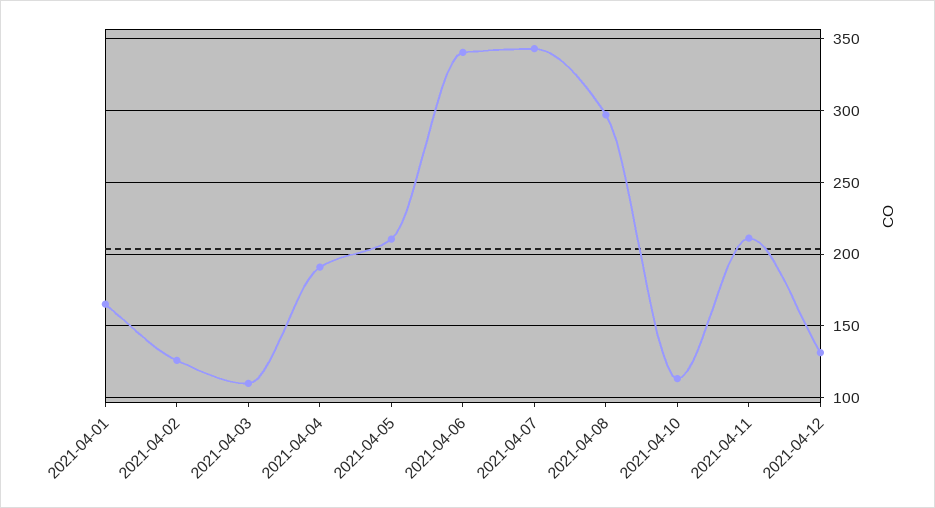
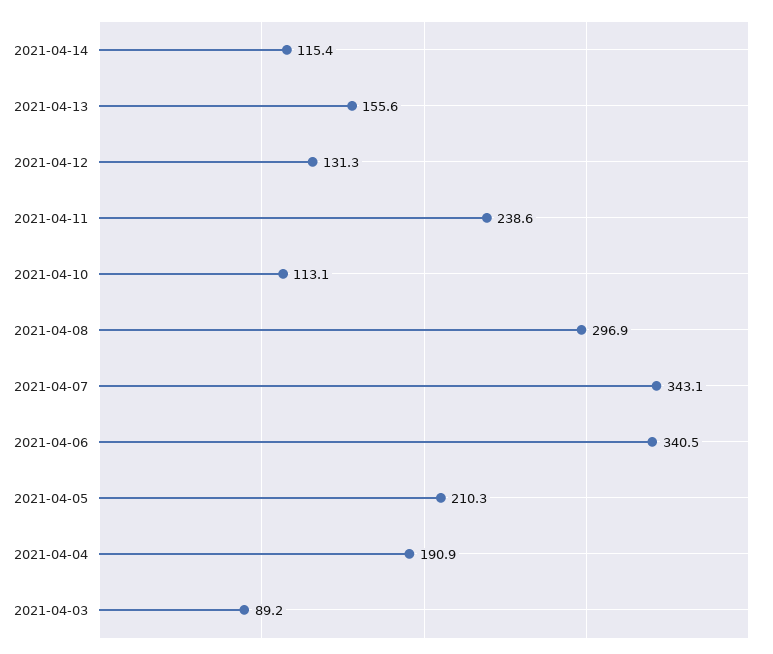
2021-04-01: 165 -> none
2021-04-02: 125 -> none
2021-04-03: 110 -> 89.2
2021-04-11: 210 -> 238.6
2021-04-14: none -> 115.4
2021-04-13: none -> 155.6

